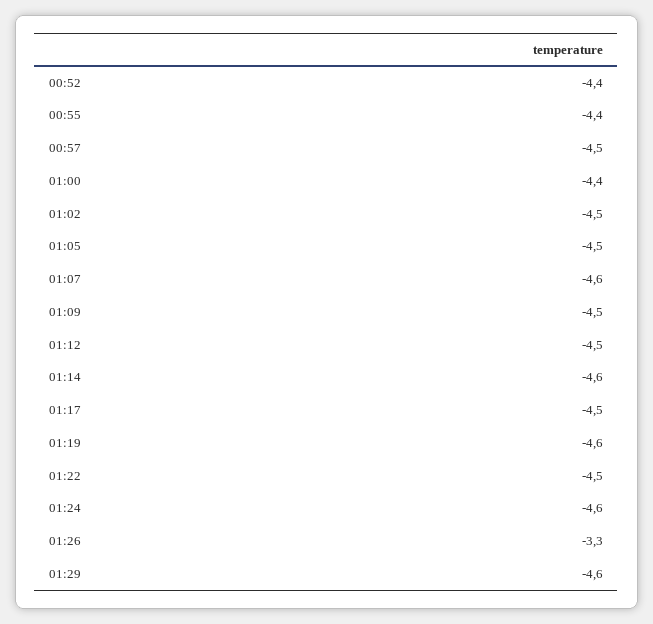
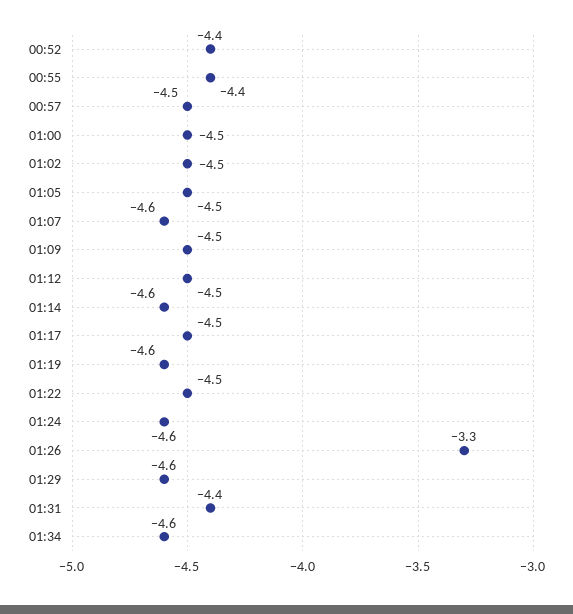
01:00: -4.4 -> -4.5
01:31: none -> -4.4
01:34: none -> -4.6

